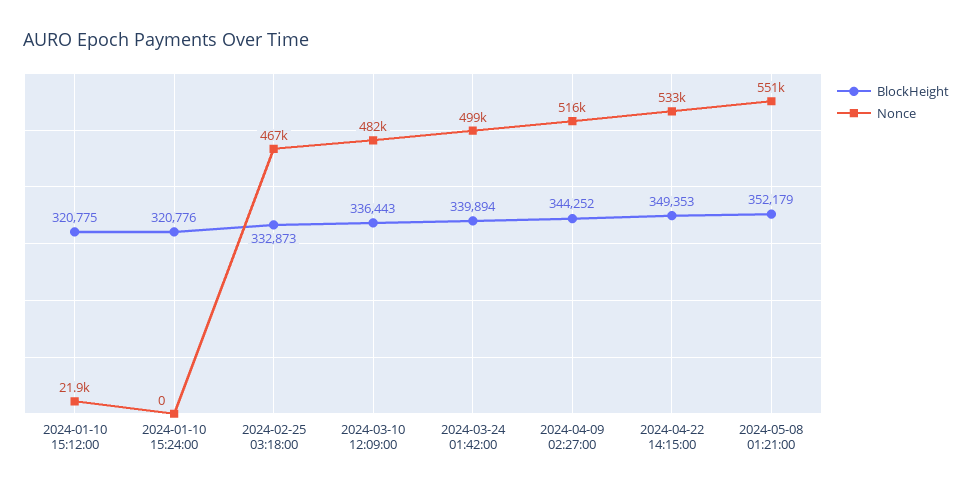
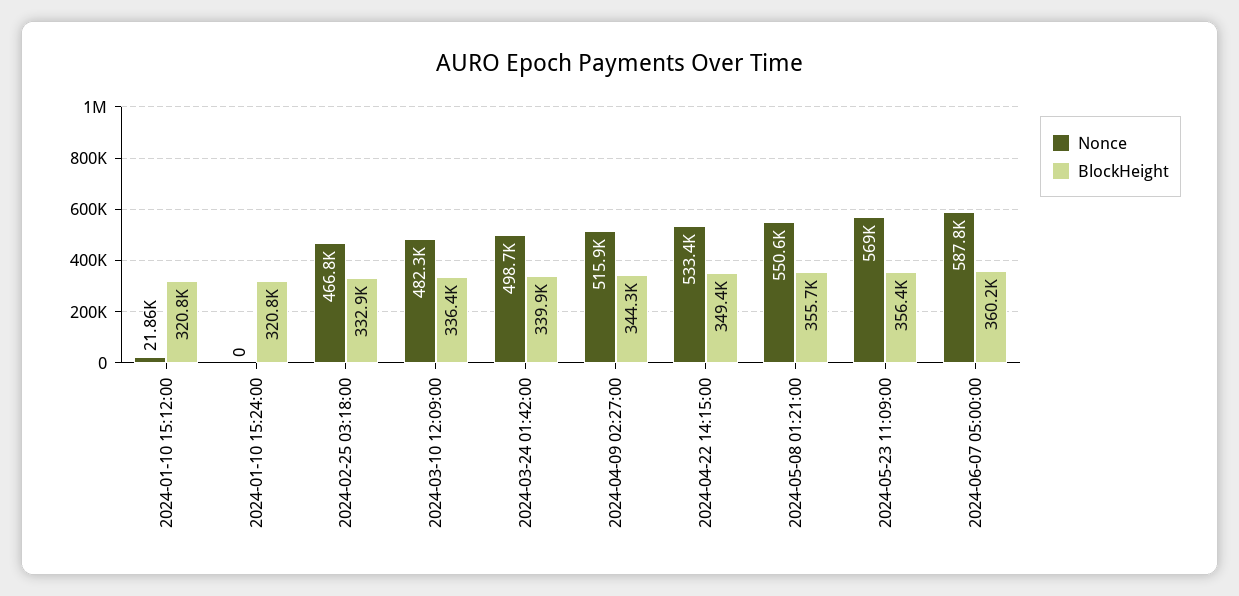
BlockHeight, 2024-05-08 01:21:00: 352179 -> 355700
Nonce, 2024-05-23 11:09:00: none -> 569000
BlockHeight, 2024-05-23 11:09:00: none -> 356400
Nonce, 2024-06-07 05:00:00: none -> 587800
BlockHeight, 2024-06-07 05:00:00: none -> 360200

